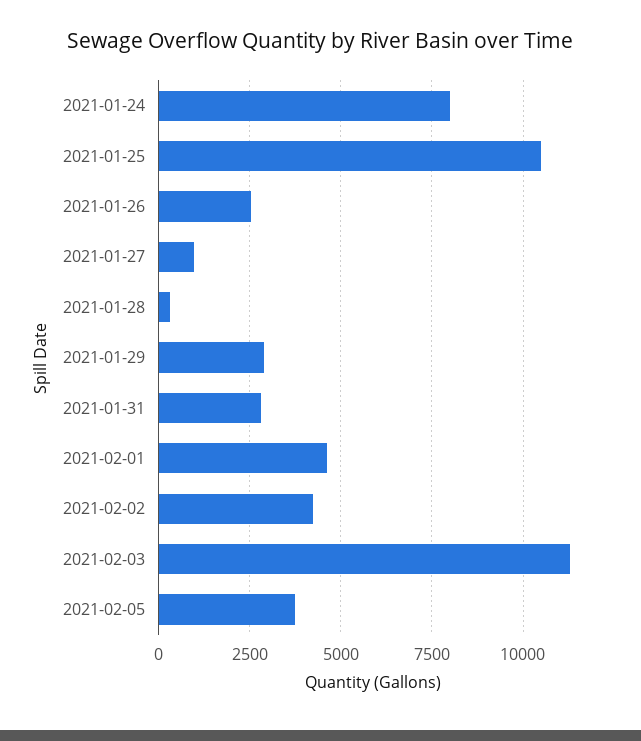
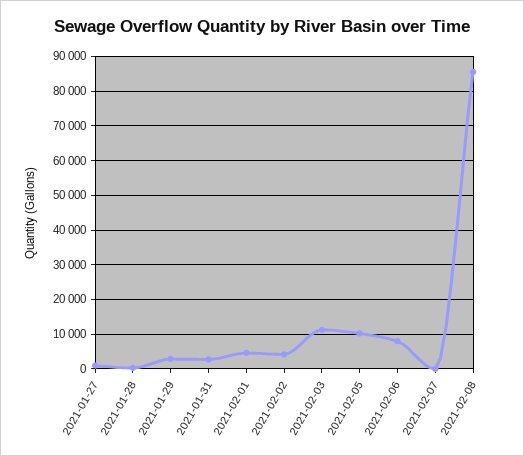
2021-01-24: 8000 -> none
2021-01-25: 10500 -> none
2021-01-26: 2500 -> none
2021-02-05: 3750 -> 10000
2021-02-06: none -> 8000
2021-02-07: none -> 0
2021-02-08: none -> 86000

